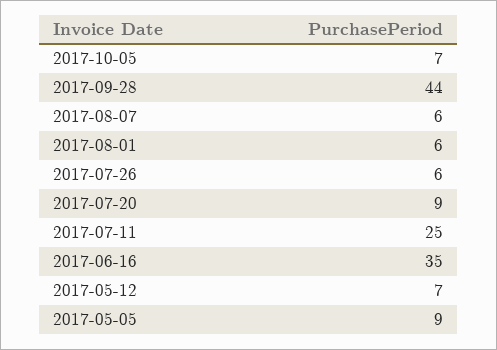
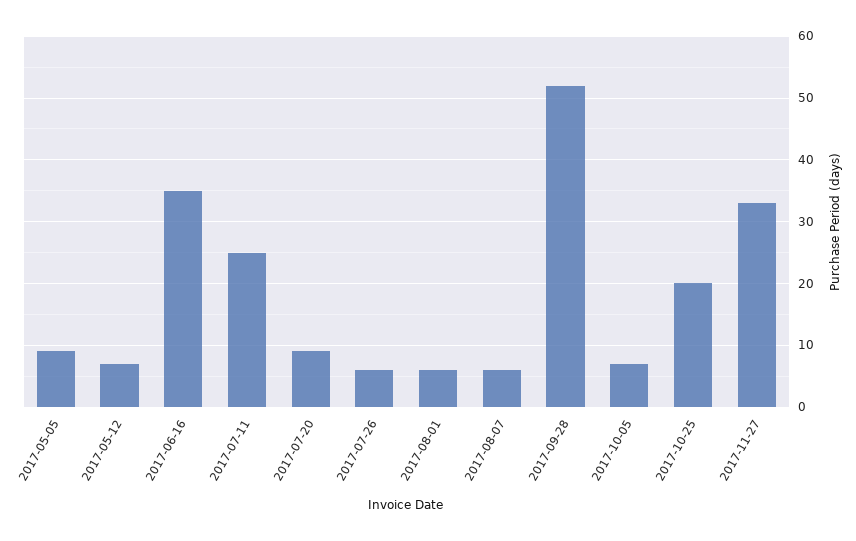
2017-09-28: 44 -> 52
2017-10-25: none -> 20
2017-11-27: none -> 33

